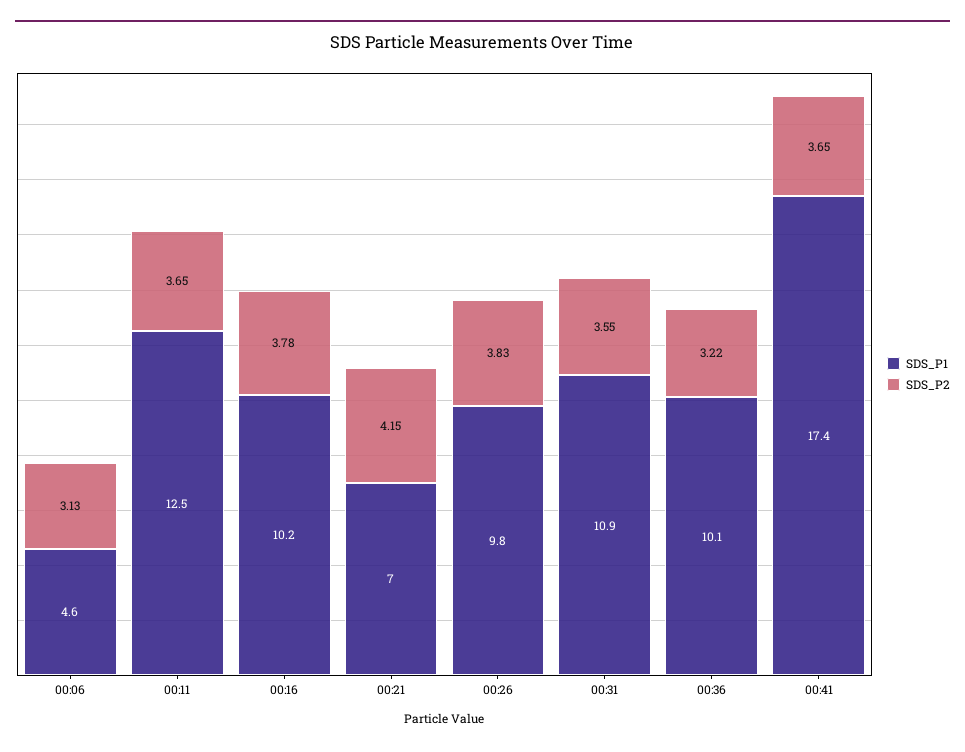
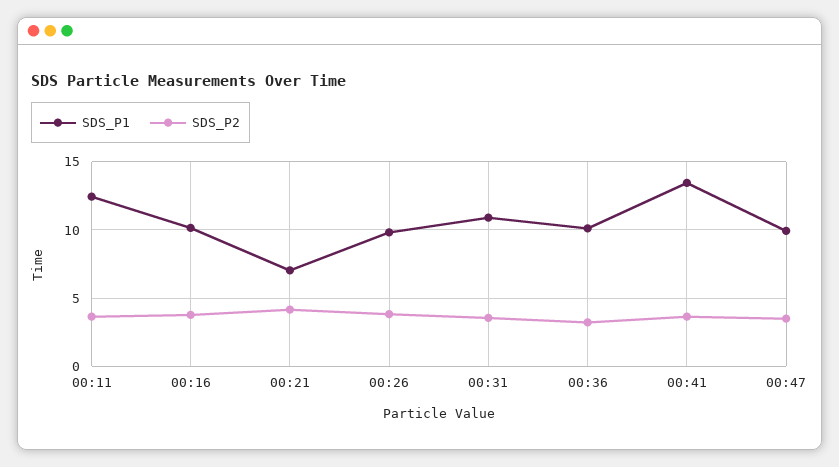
SDS_P1, 00:06: 4.6 -> none
SDS_P2, 00:06: 3.13 -> none
SDS_P1, 00:41: 17.4 -> 13.5
SDS_P1, 00:47: none -> 10
SDS_P2, 00:47: none -> 3.5

